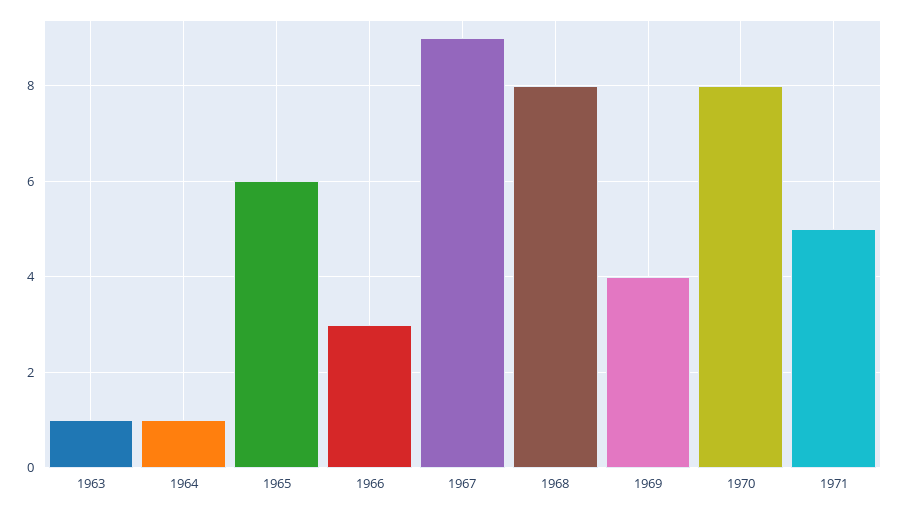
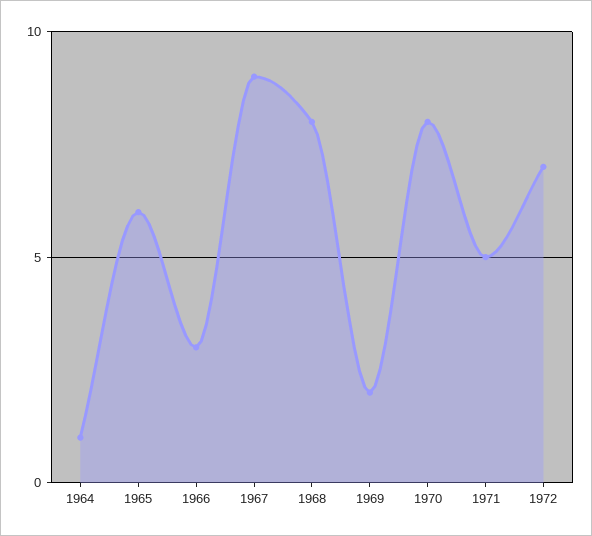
1963: 1 -> none
1969: 4 -> 2
1972: none -> 7

